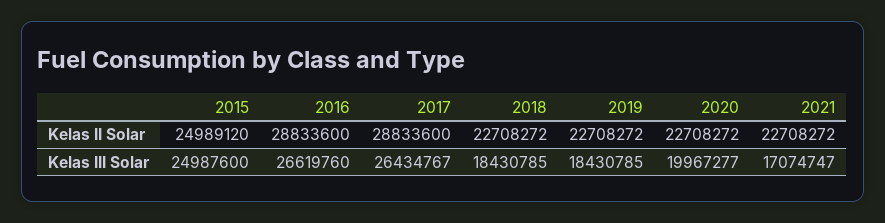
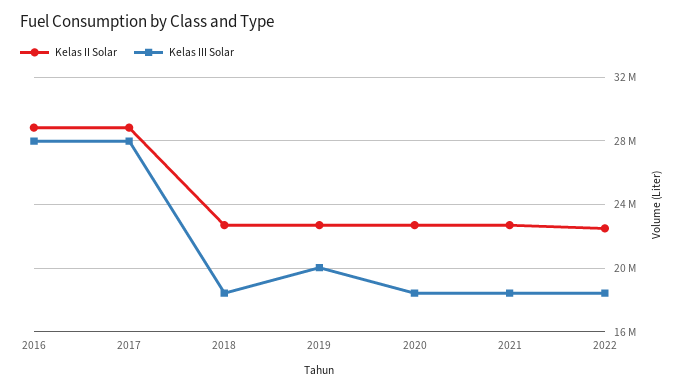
Kelas II Solar, 2015: 24989120 -> none
Kelas III Solar, 2015: 24987600 -> none
Kelas III Solar, 2016: 26619760 -> 28000000
Kelas III Solar, 2017: 26434767 -> 28000000
Kelas III Solar, 2019: 18430785 -> 20000000
Kelas III Solar, 2020: 19967277 -> 18500000
Kelas III Solar, 2021: 17074747 -> 18500000
Kelas II Solar, 2022: none -> 22500000
Kelas III Solar, 2022: none -> 18500000

